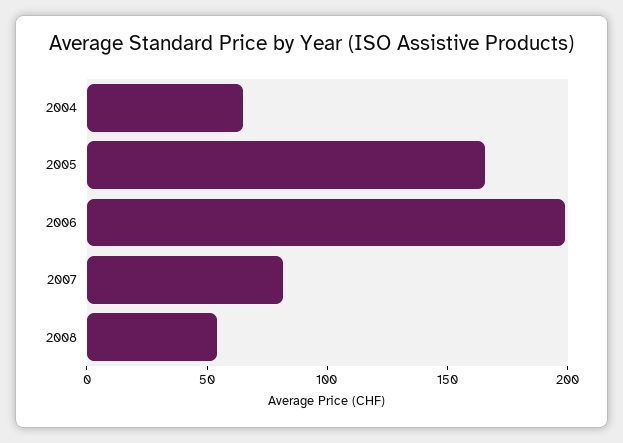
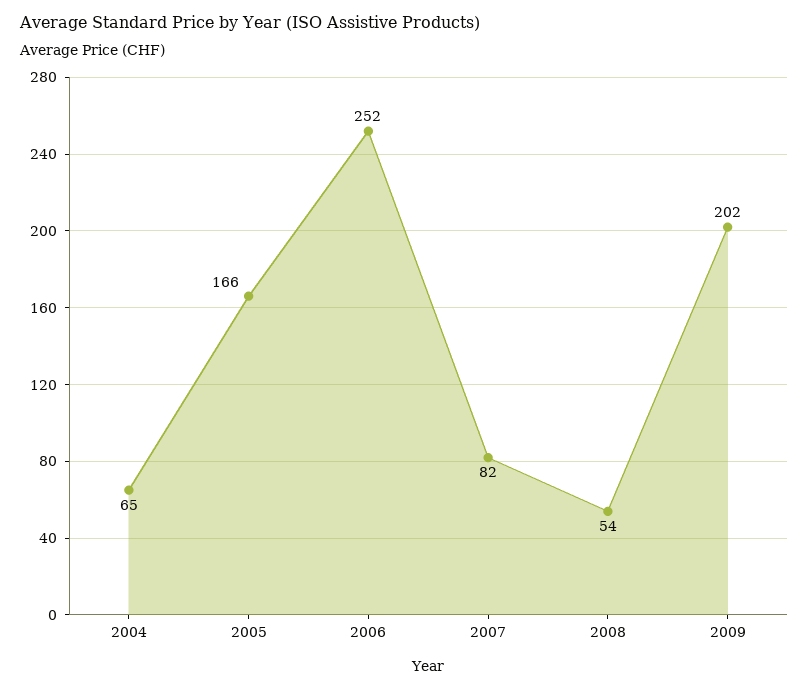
2006: 200 -> 252
2009: none -> 202

